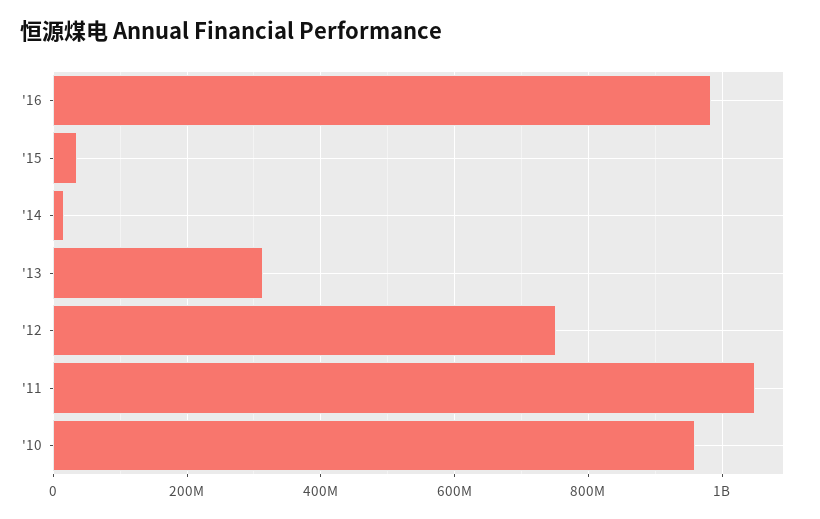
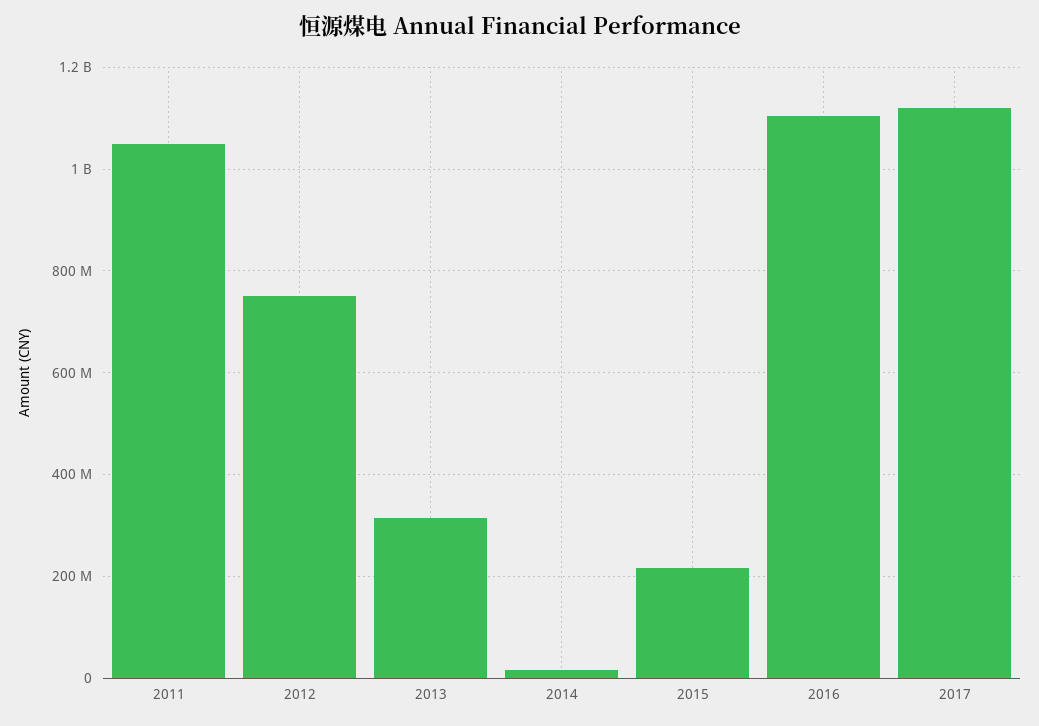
'16: 980000000 -> 1100000000
'15: 40000000 -> 220000000
'10: 960000000 -> none
2017: none -> 1120000000

